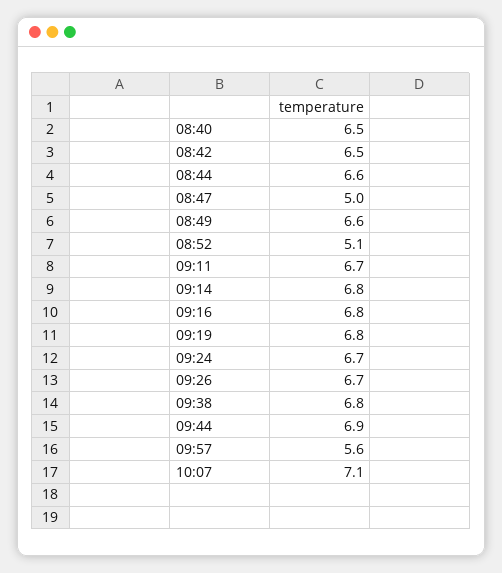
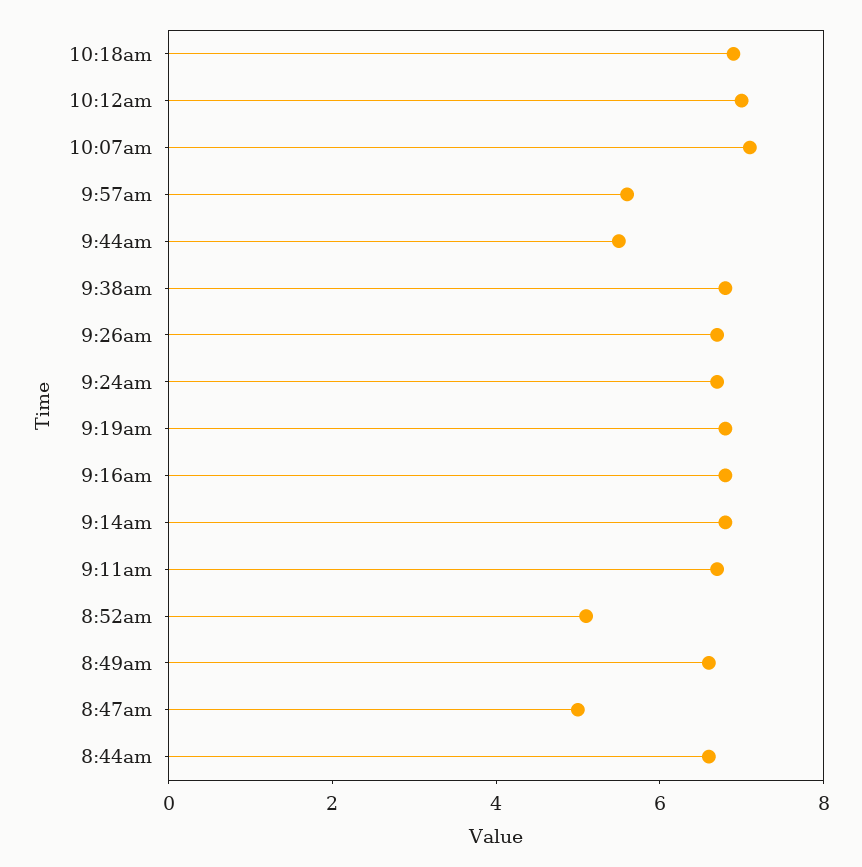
08:40: 6.5 -> none
08:42: 6.5 -> none
09:44: 6.9 -> 5.5
10:18am: none -> 7
10:12am: none -> 7

